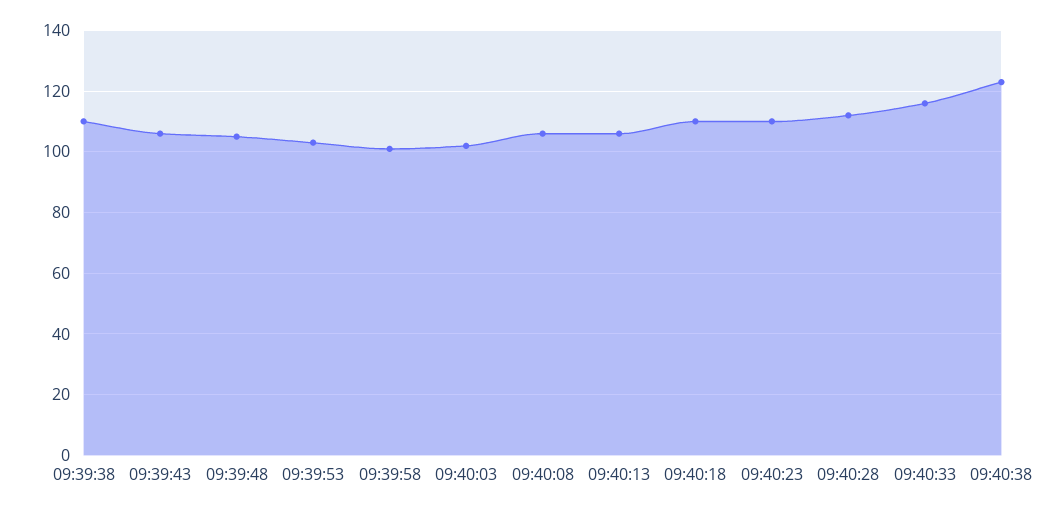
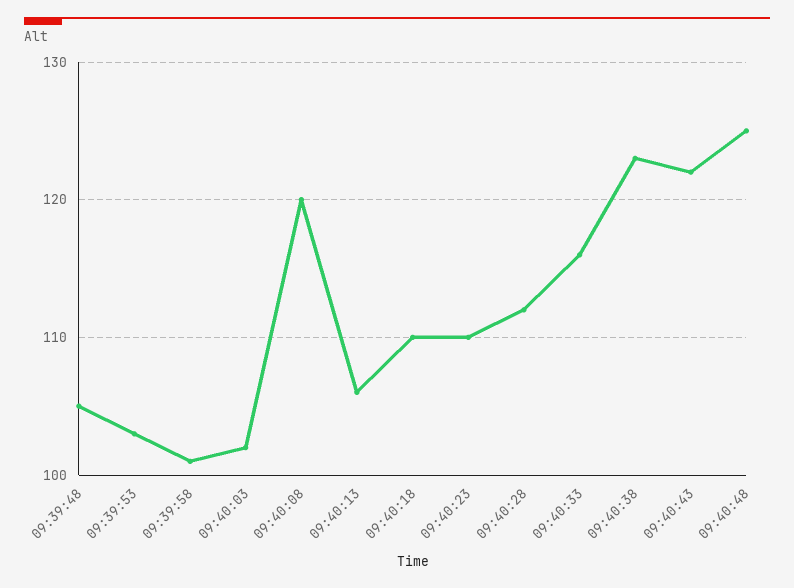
09:39:38: 110 -> none
09:39:43: 105 -> none
09:40:08: 105 -> 120
09:40:43: none -> 122
09:40:48: none -> 125

